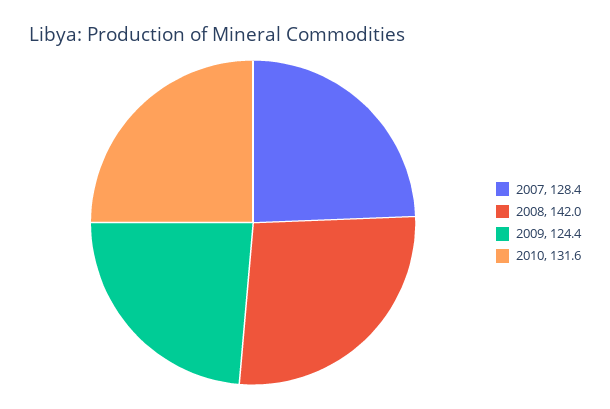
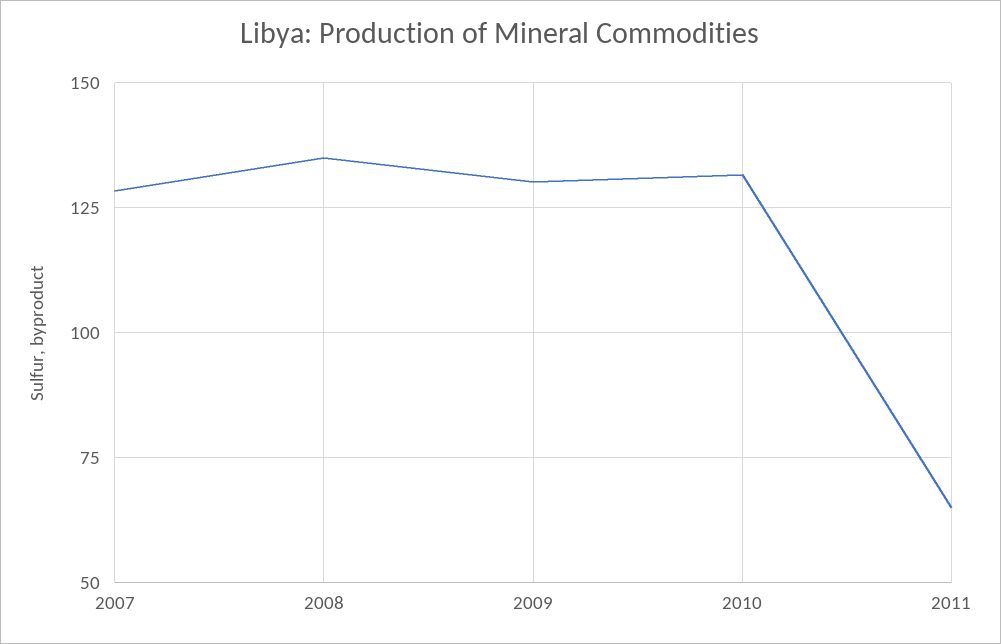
2008: 142 -> 135
2009: 124.4 -> 130
2011: none -> 65

